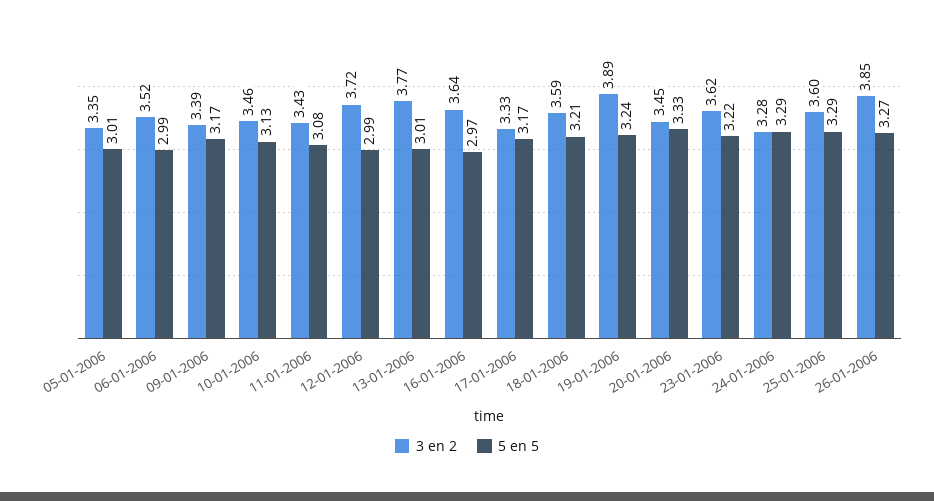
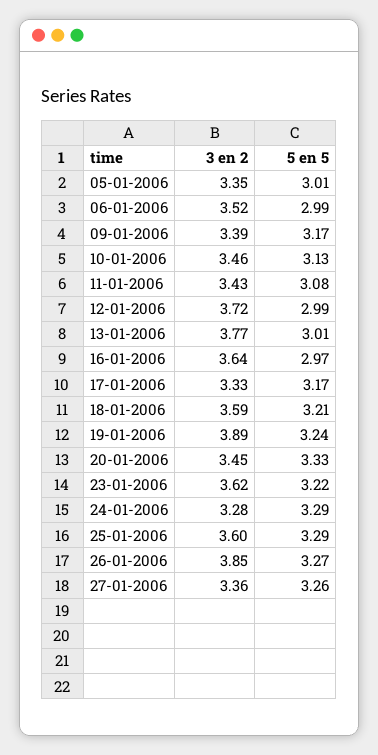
3 en 2, 27-01-2006: none -> 3.36
5 en 5, 27-01-2006: none -> 3.26

